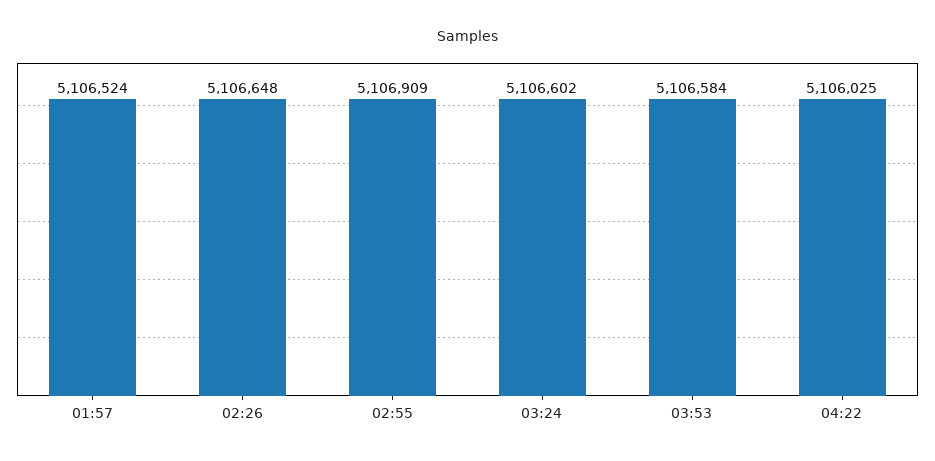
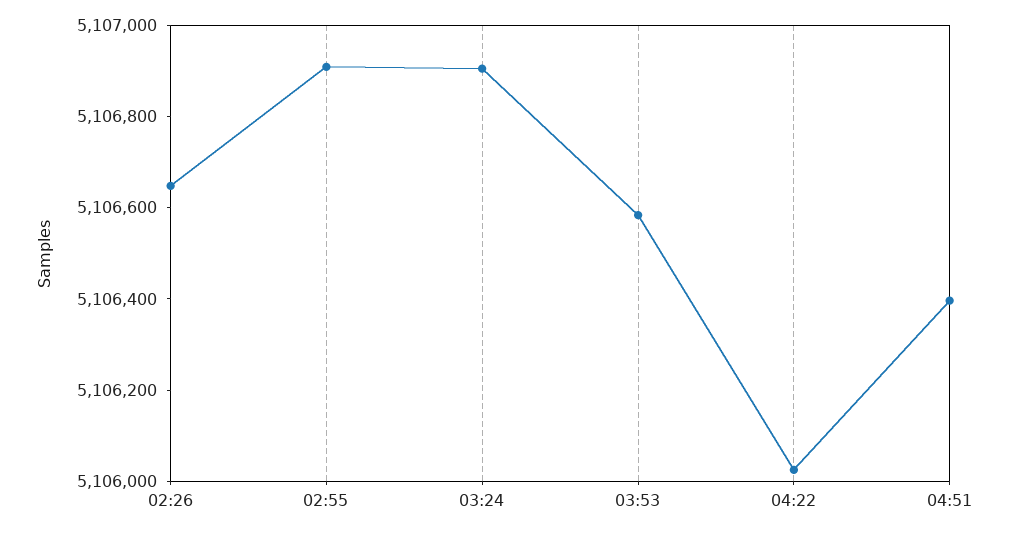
01:57: 5106524 -> none
03:24: 5106602 -> 5106900
04:51: none -> 5106400

